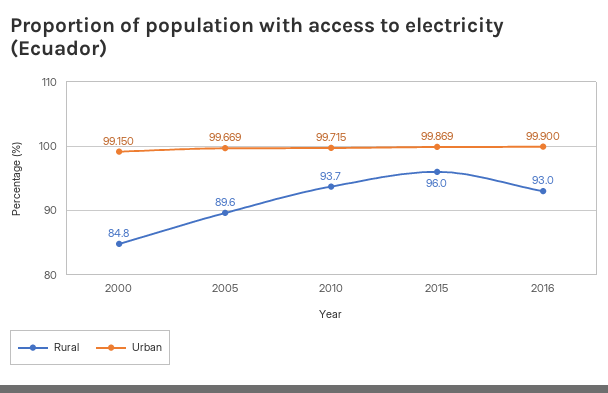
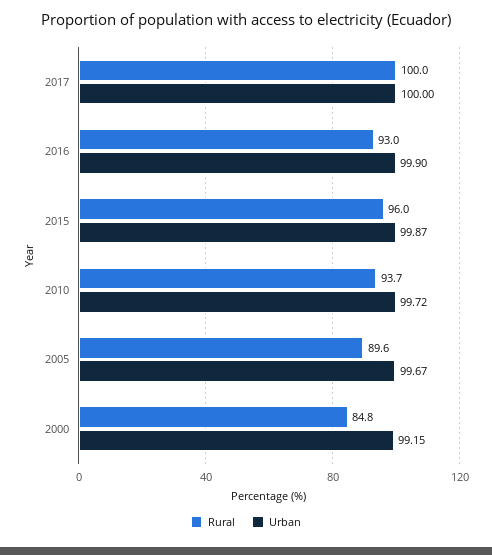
Rural, 2017: none -> 100
Urban, 2017: none -> 100

